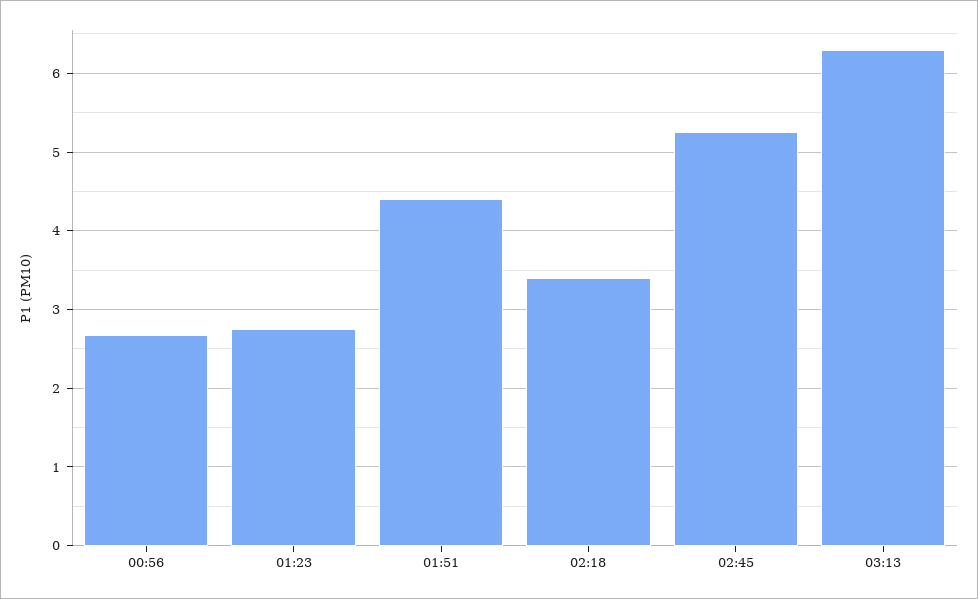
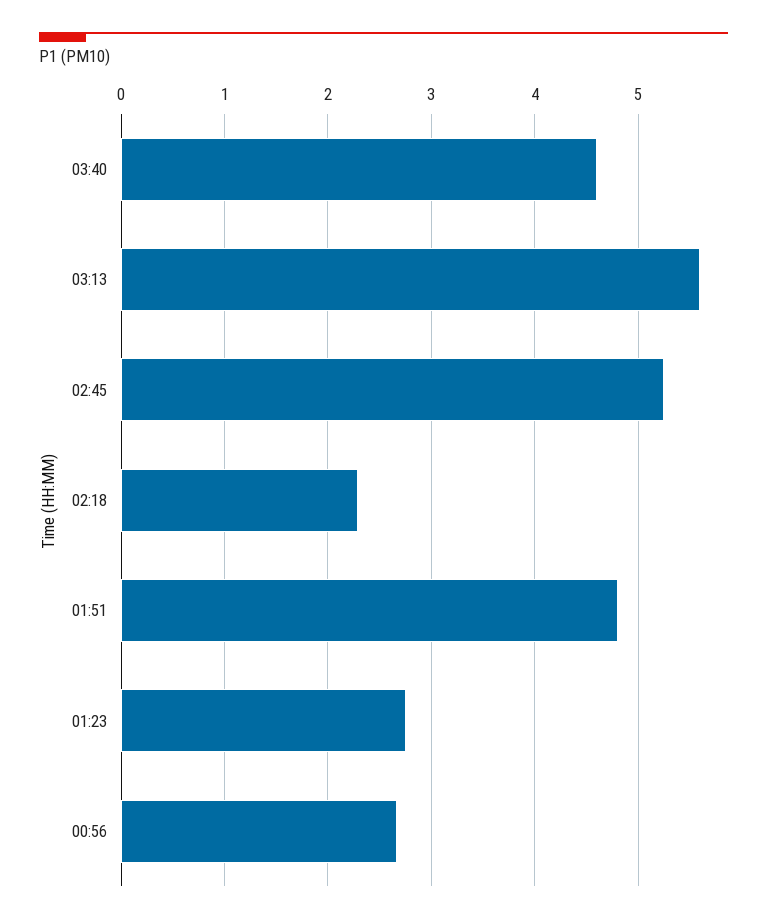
01:51: 4.4 -> 4.8
02:18: 3.4 -> 2.3
03:13: 6.3 -> 5.6
03:40: none -> 4.6

